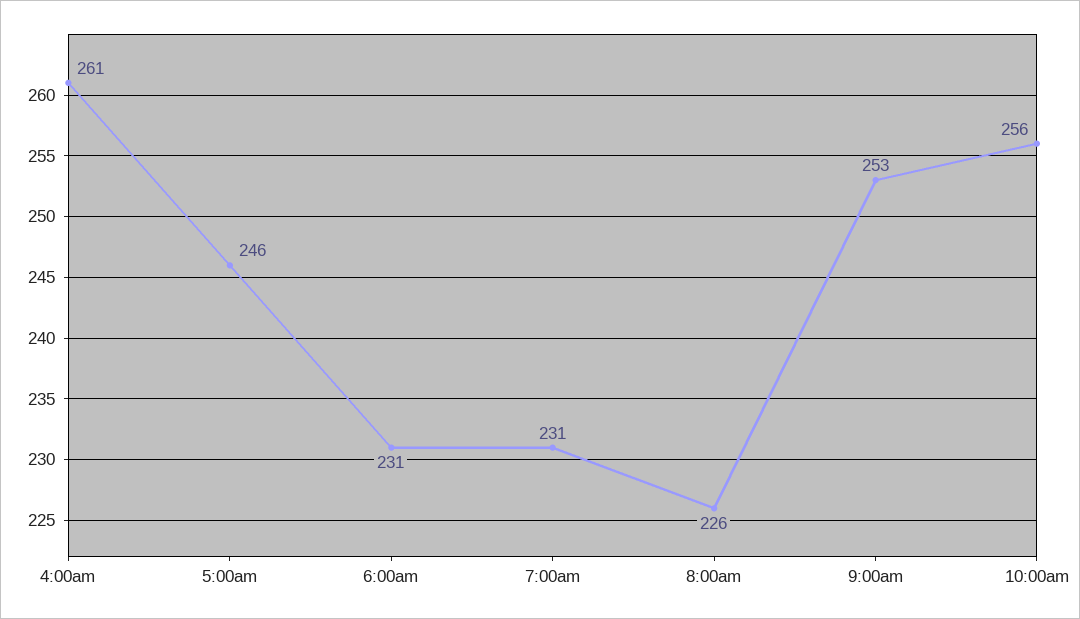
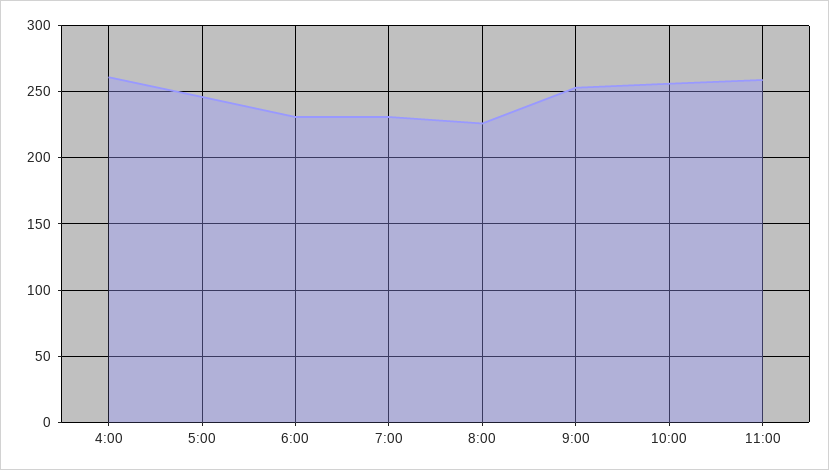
11:00: none -> 260

